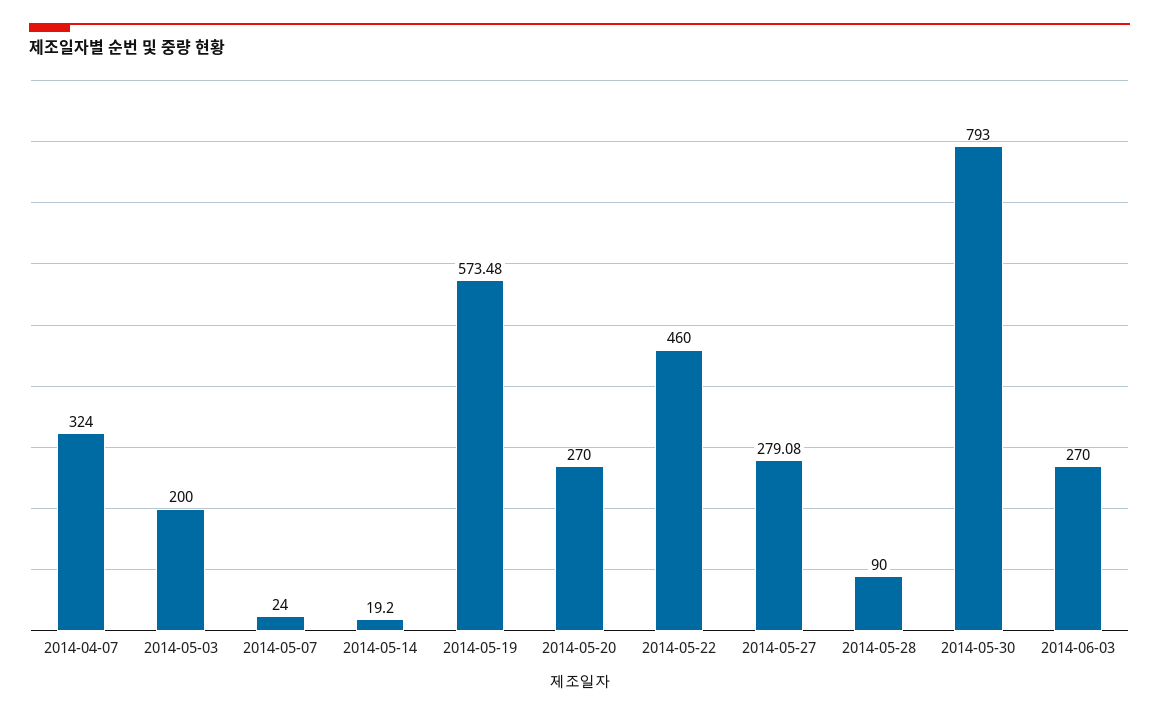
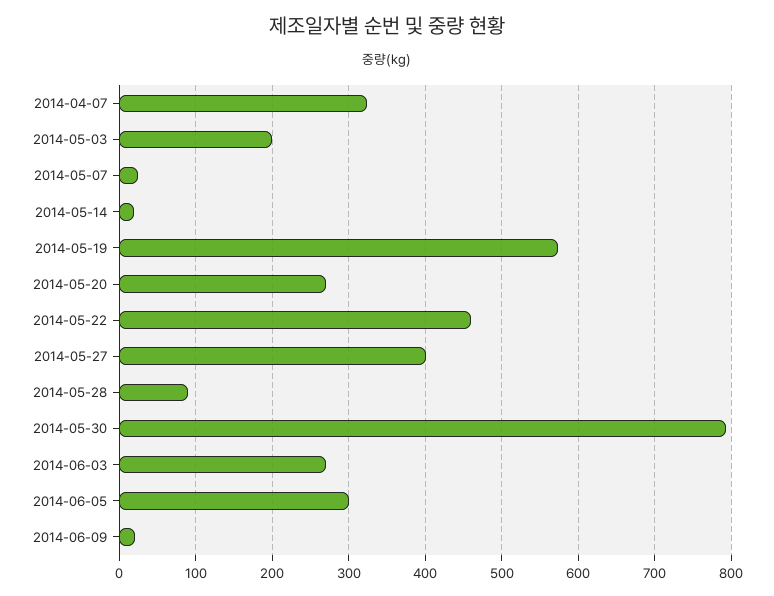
2014-05-27: 279.08 -> 400
2014-06-05: none -> 300
2014-06-09: none -> 20

